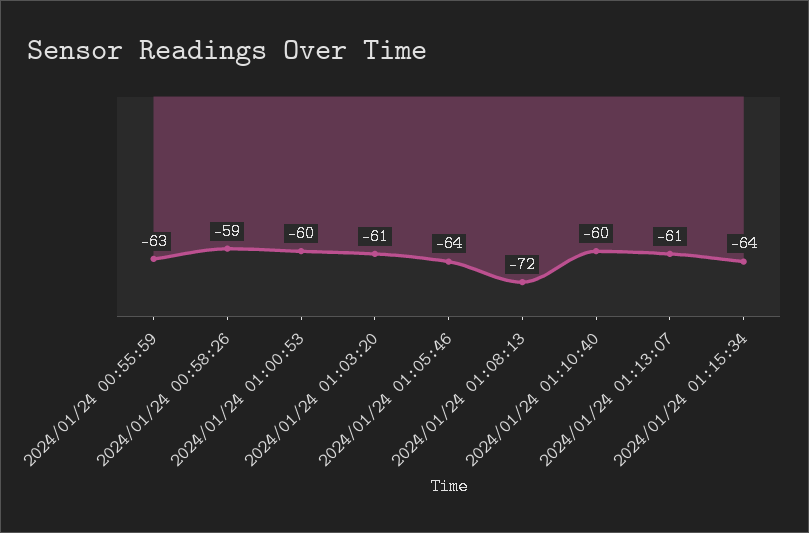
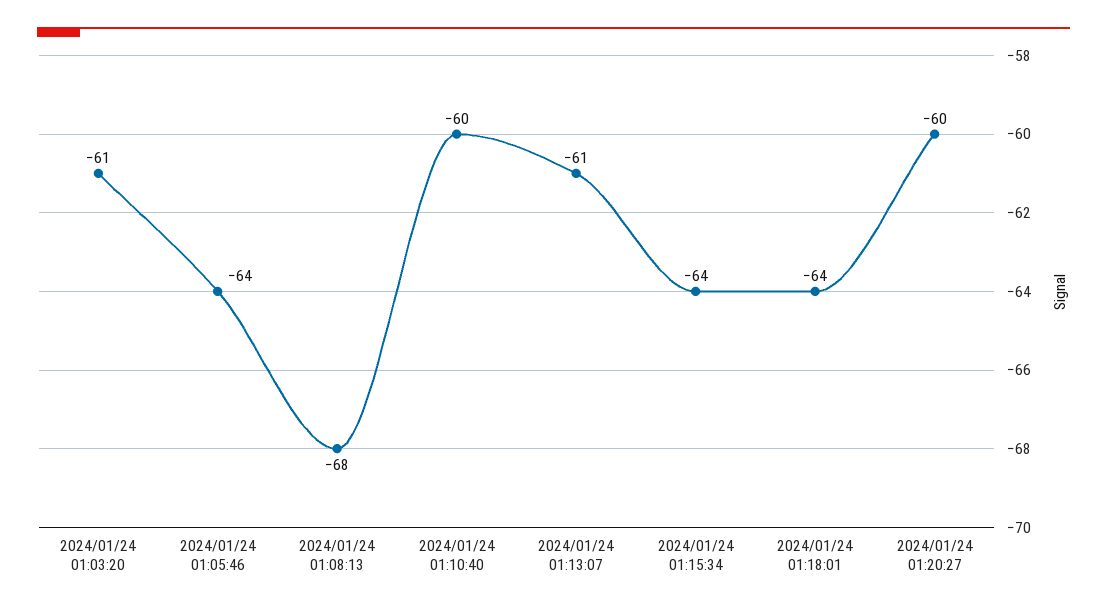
2024/01/24 00:55:59: -63 -> none
2024/01/24 00:58:26: -59 -> none
2024/01/24 01:00:53: -60 -> none
2024/01/24 01:08:13: -72 -> -68
2024/01/24 01:18:01: none -> -64
2024/01/24 01:20:27: none -> -60

